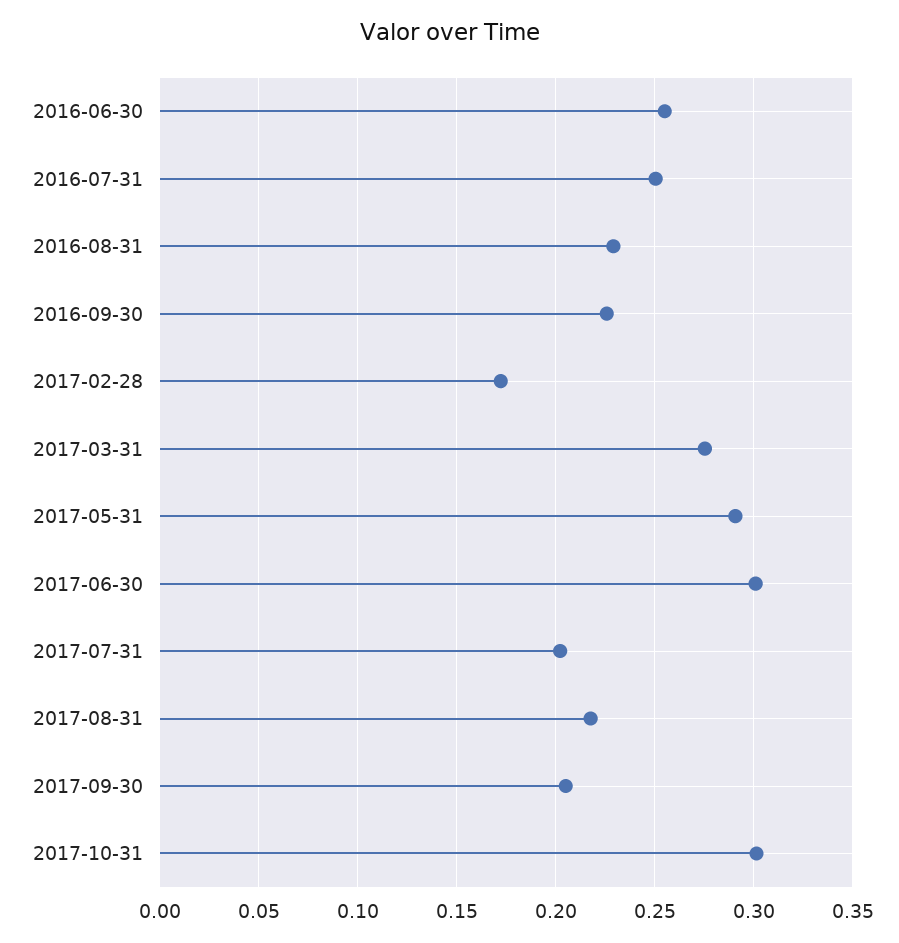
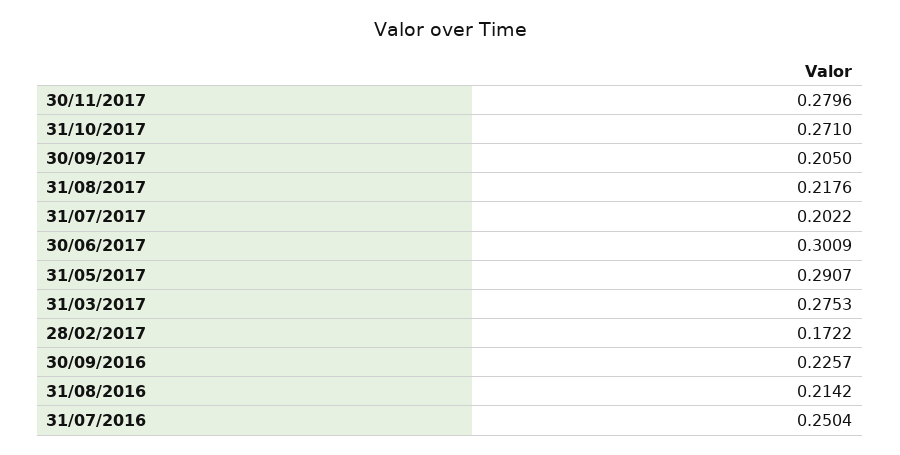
2016-06-30: 0.255 -> none
2016-08-31: 0.23 -> 0.2142
2017-10-31: 0.3 -> 0.271
30/11/2017: none -> 0.2796

